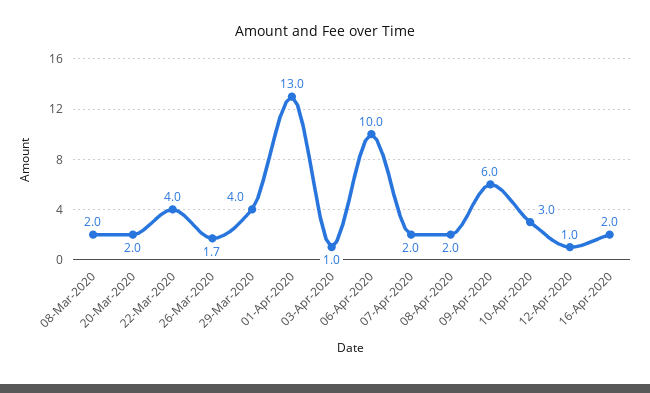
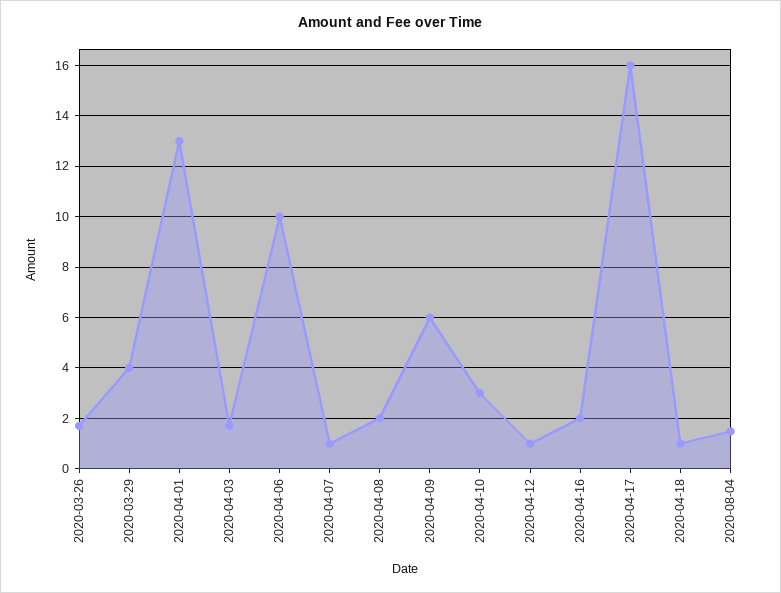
08-Mar-2020: 2 -> none
20-Mar-2020: 2 -> none
22-Mar-2020: 4 -> none
03-Apr-2020: 1 -> 1.75
07-Apr-2020: 2 -> 1
2020-04-17: none -> 16
2020-04-18: none -> 1
2020-08-04: none -> 1.5

